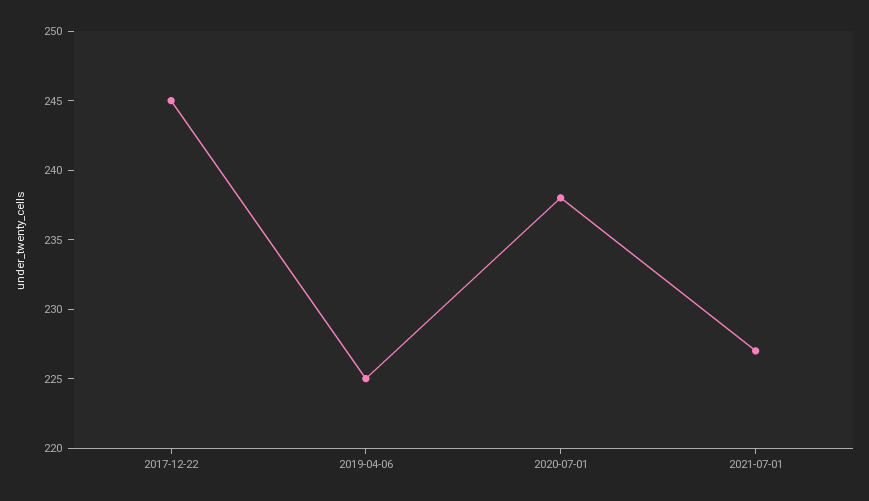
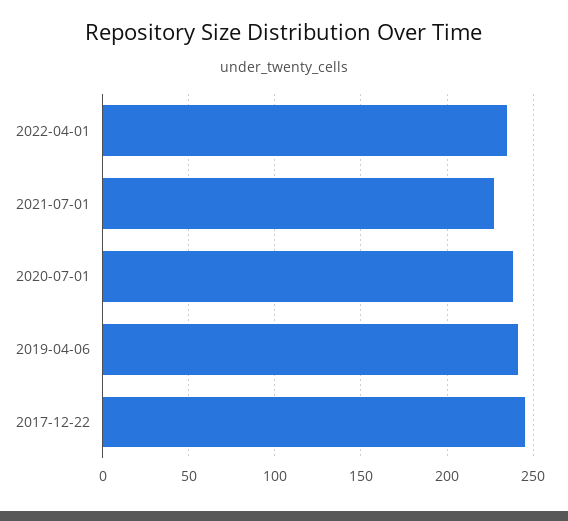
2019-04-06: 225 -> 240
2022-04-01: none -> 235

